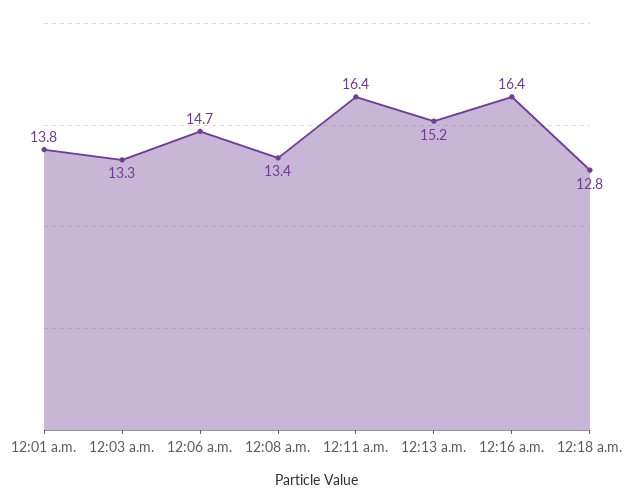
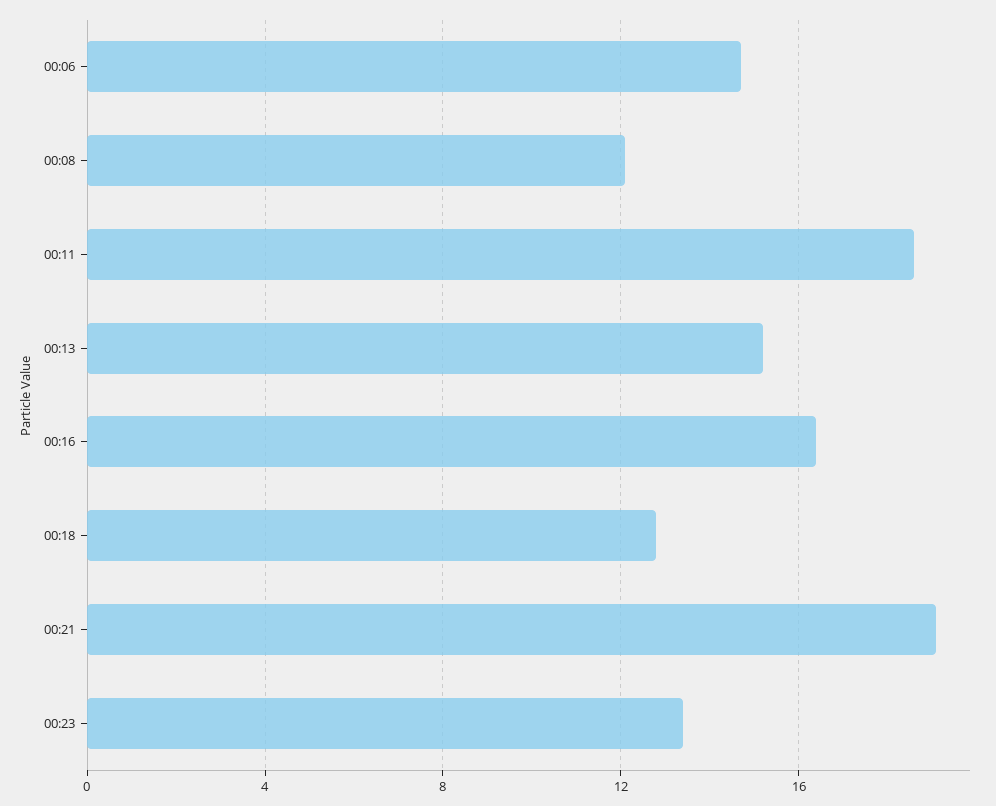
12:01 a.m.: 13.8 -> none
12:03 a.m.: 13.3 -> none
12:08 a.m.: 13.4 -> 12
12:11 a.m.: 16.4 -> 18.5
00:21: none -> 19
00:23: none -> 13.5

